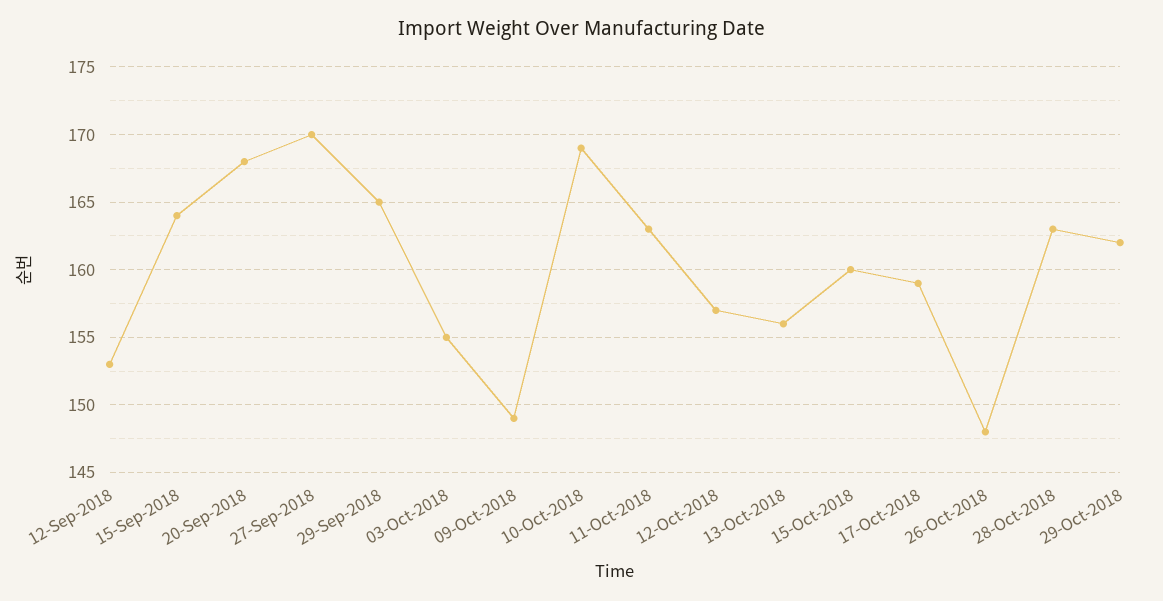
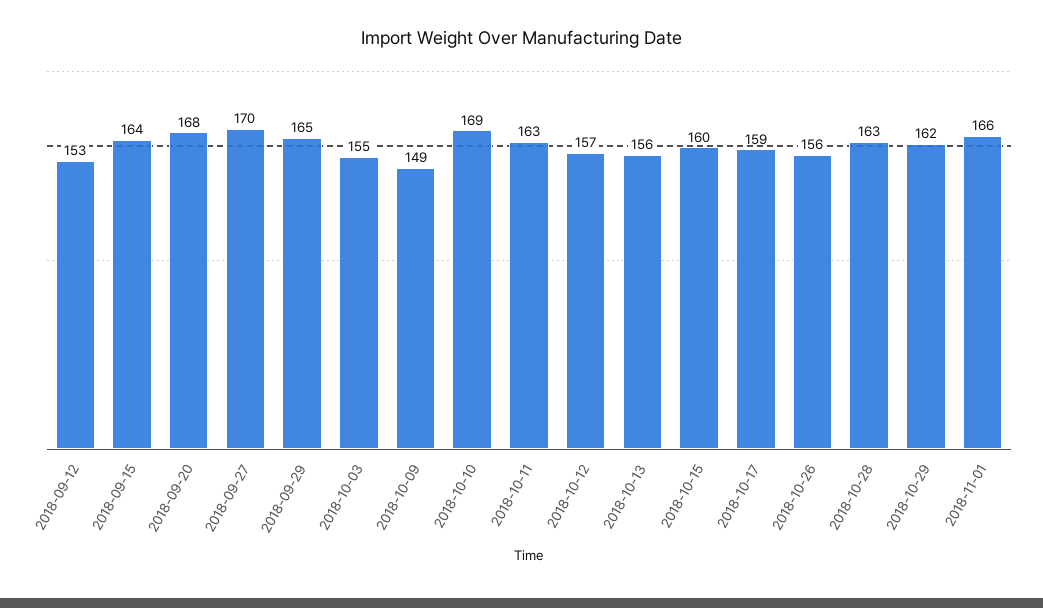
26-Oct-2018: 148 -> 156
2018-11-01: none -> 166

